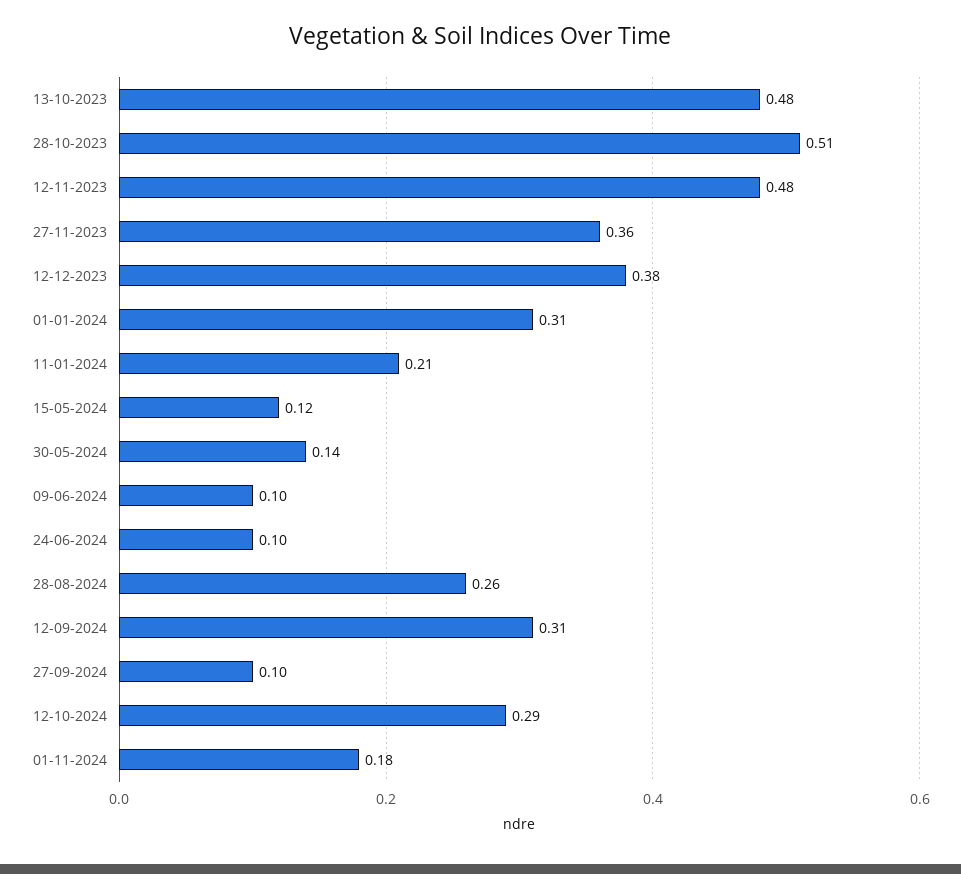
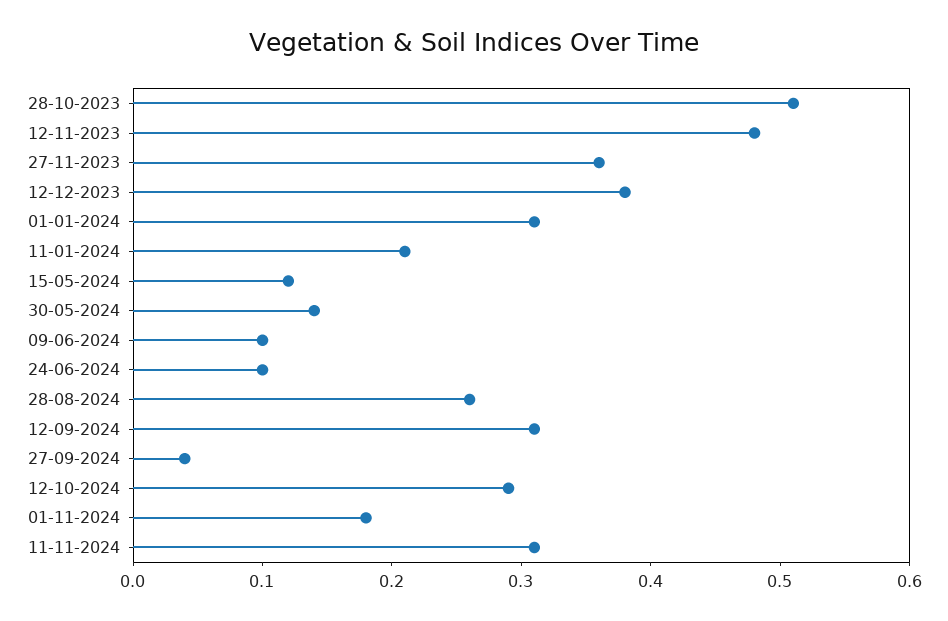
13-10-2023: 0.48 -> none
27-09-2024: 0.1 -> 0.04
11-11-2024: none -> 0.31

